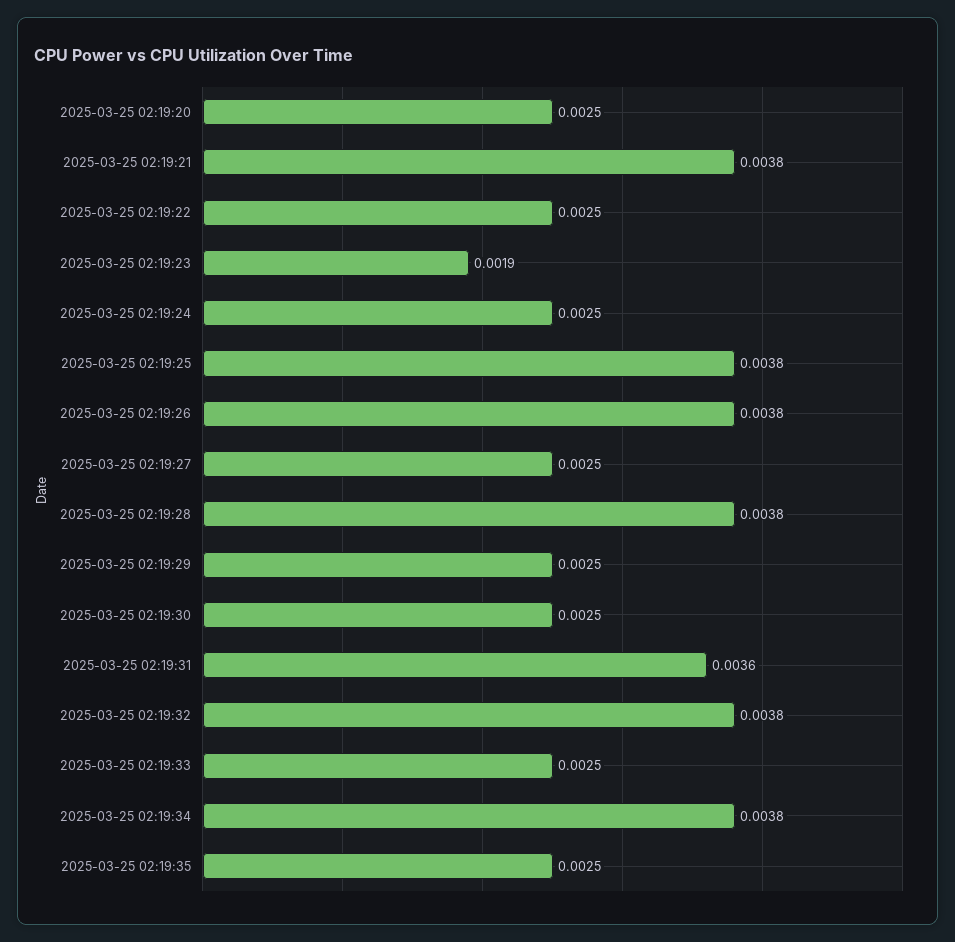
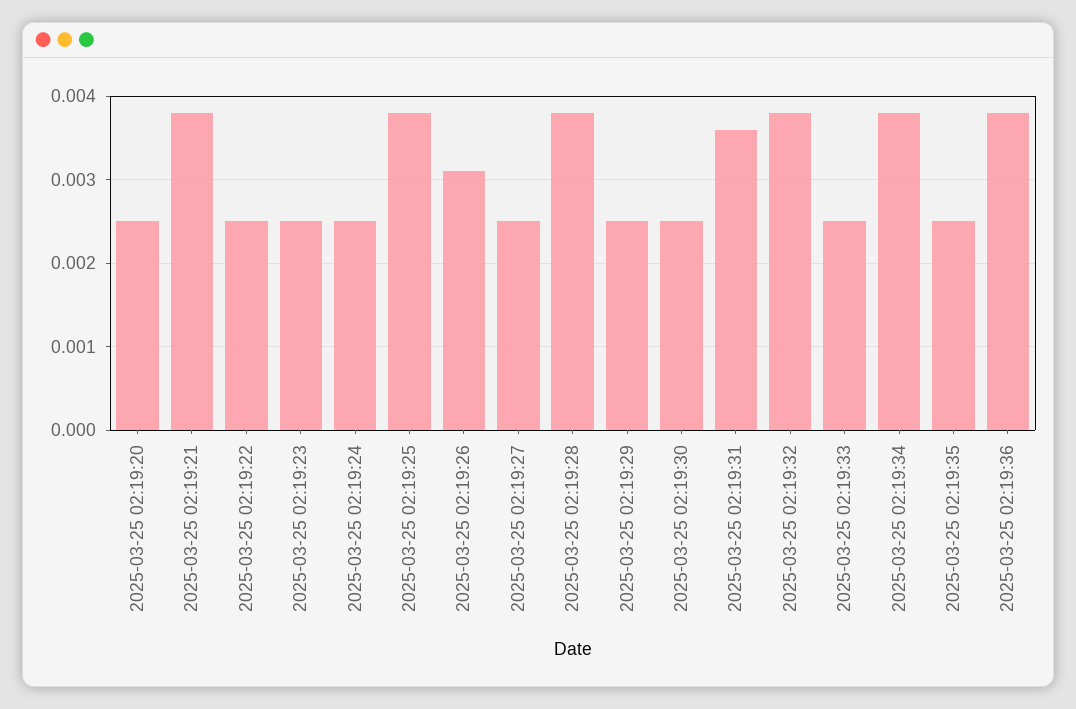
2025-03-25 02:19:23: 0.0019 -> 0.0025
2025-03-25 02:19:26: 0.0038 -> 0.0031
2025-03-25 02:19:36: none -> 0.0038

